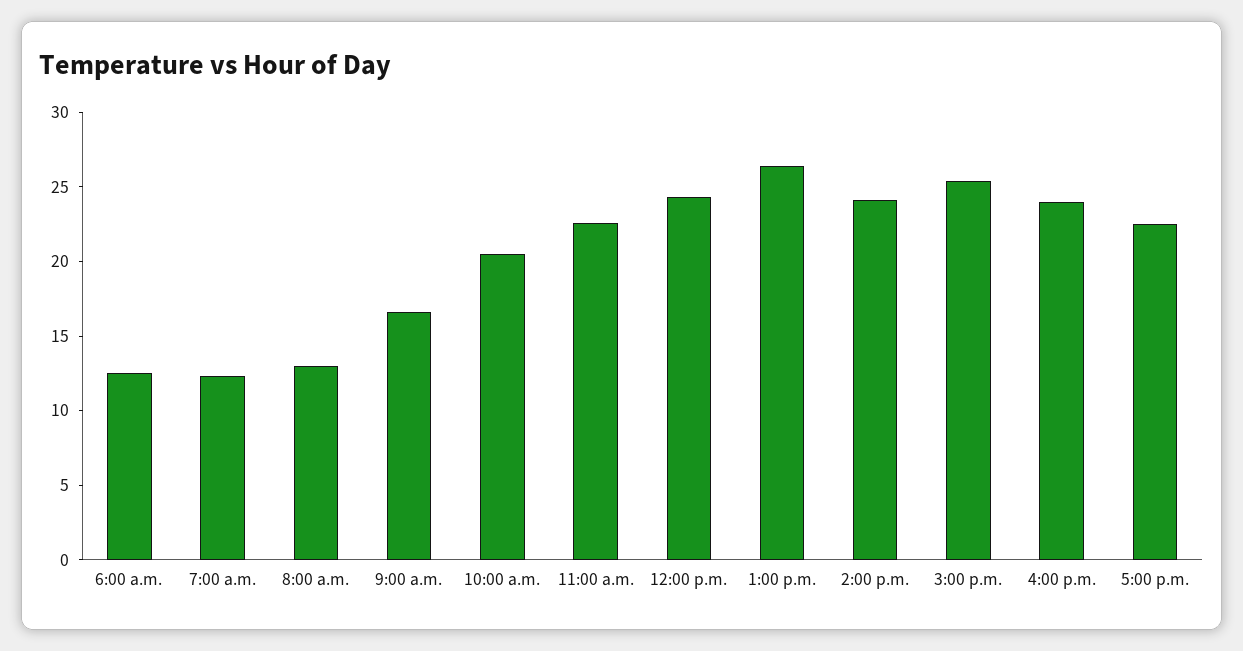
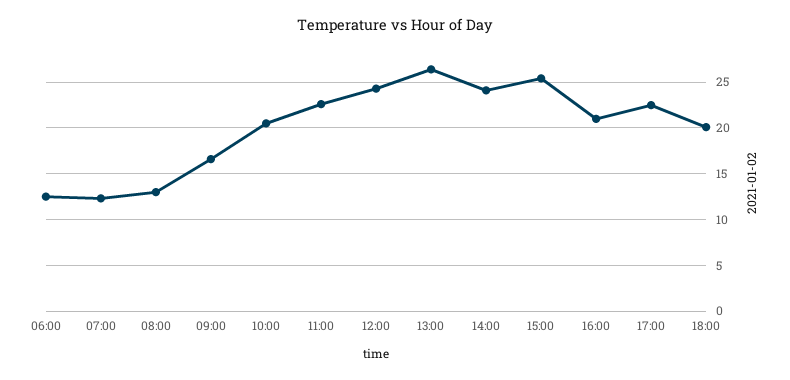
4:00 p.m.: 24 -> 21
18:00: none -> 20

